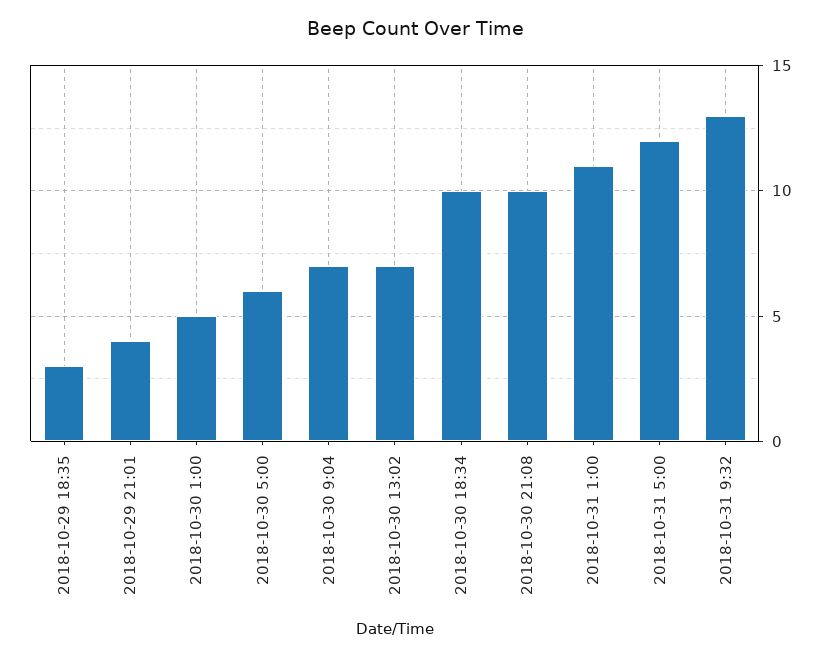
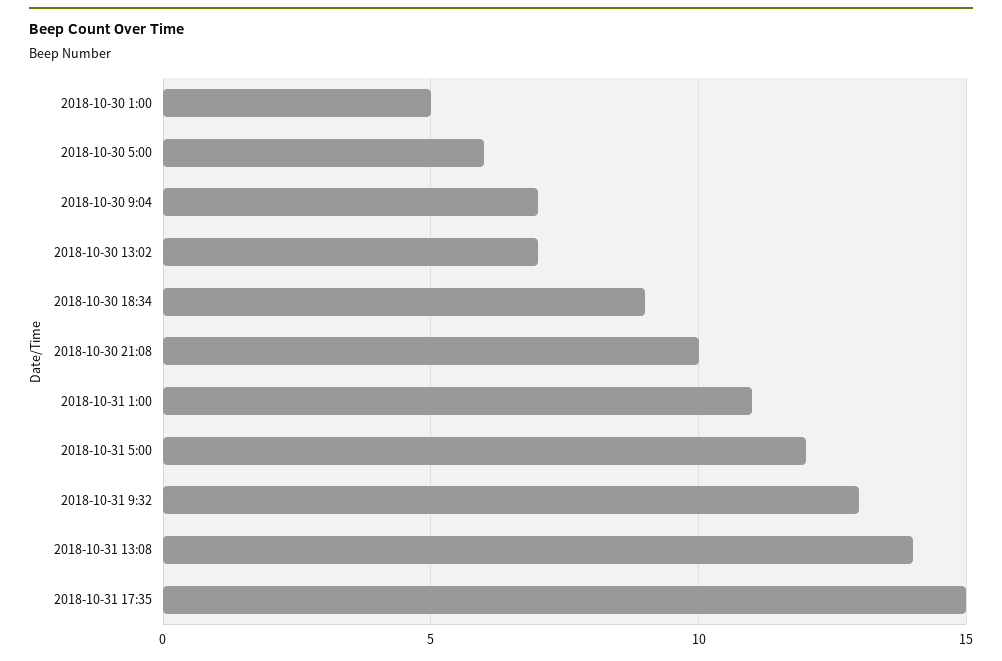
2018-10-29 18:35: 3 -> none
2018-10-29 21:01: 4 -> none
2018-10-30 18:34: 10 -> 9
2018-10-31 13:08: none -> 14
2018-10-31 17:35: none -> 15

